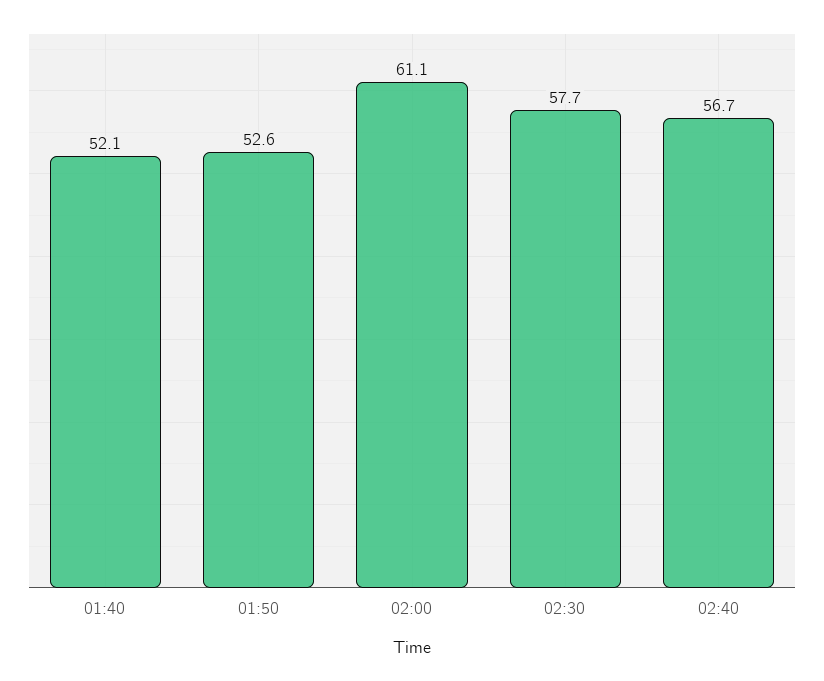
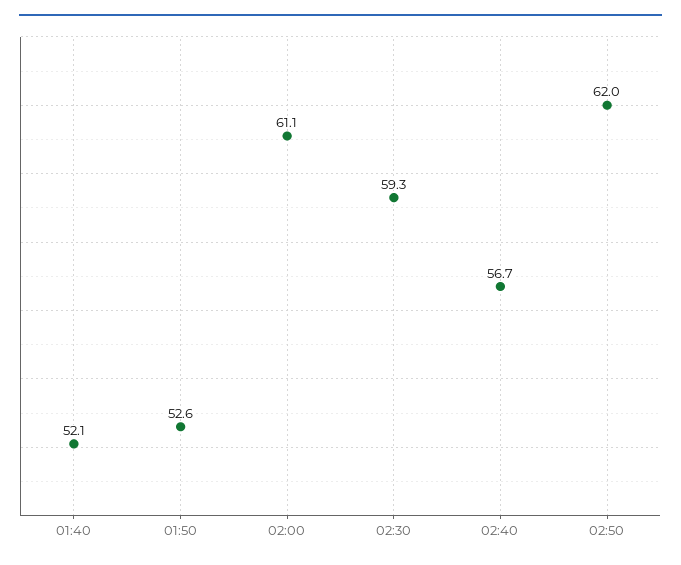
02:30: 57.7 -> 59.3
02:50: none -> 62

